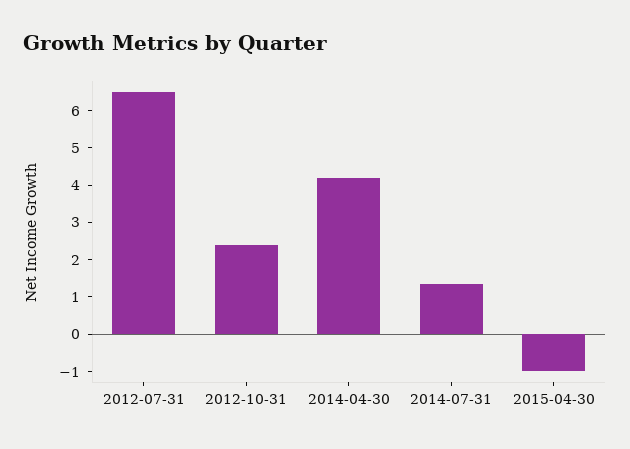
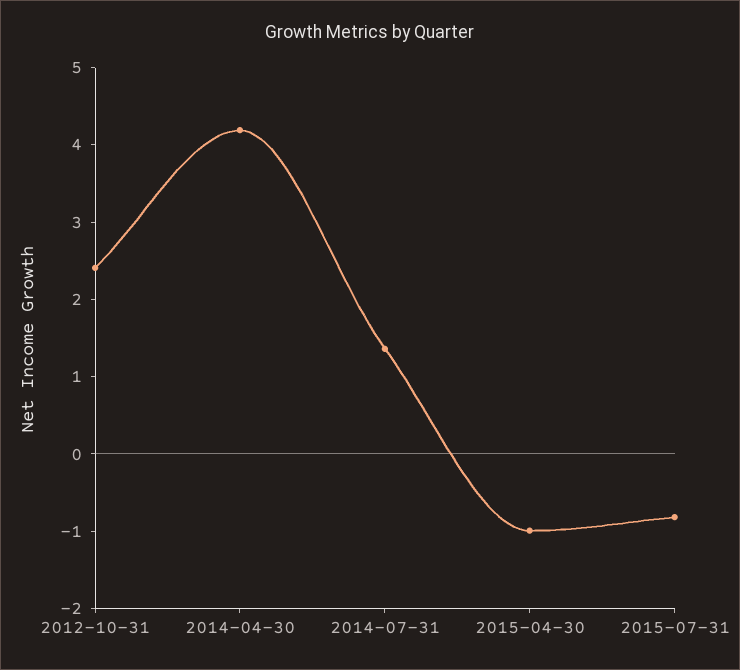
2012-07-31: 6.5 -> none
2015-07-31: none -> -0.8

